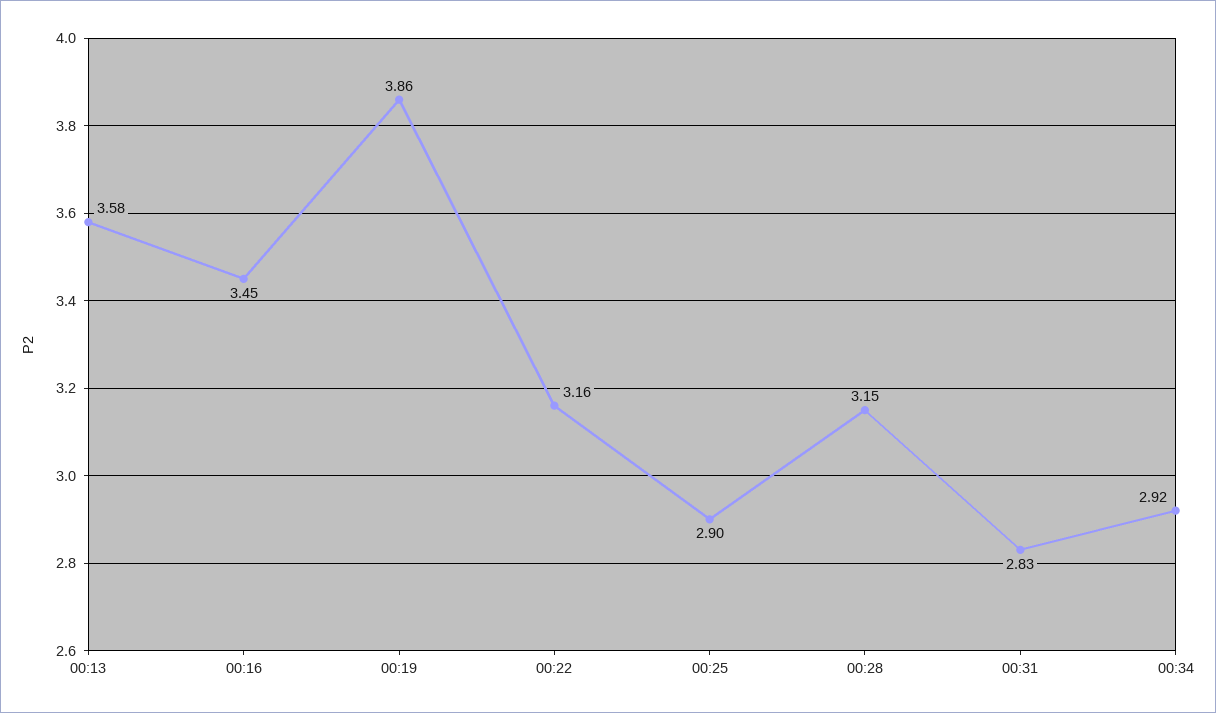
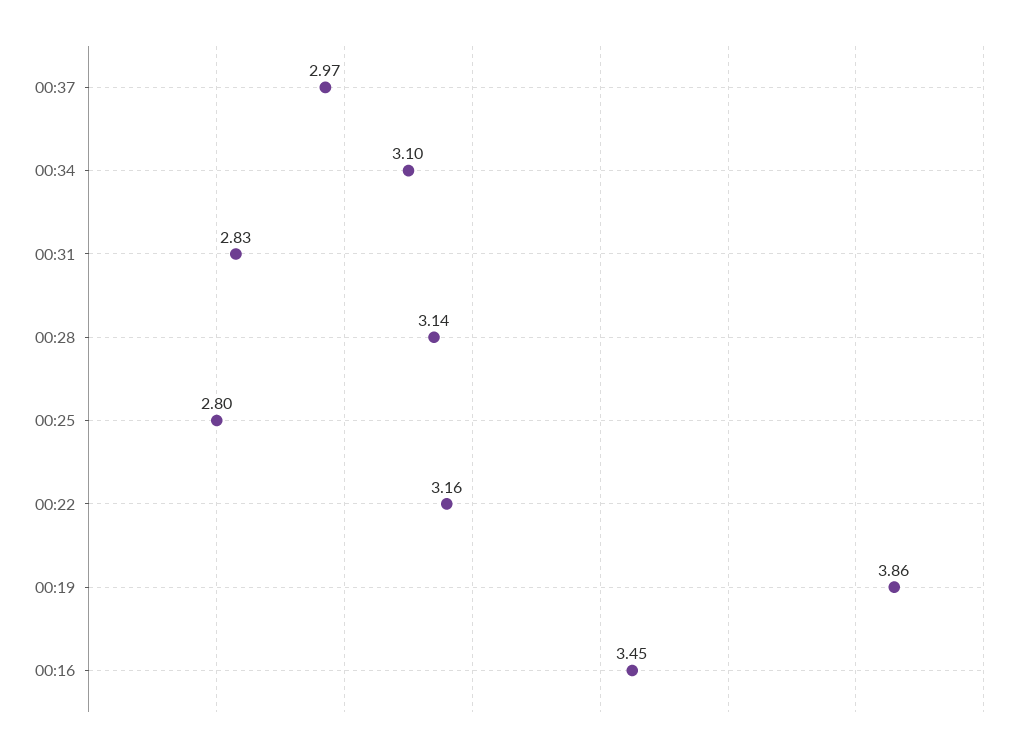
00:13: 3.58 -> none
00:25: 2.9 -> 2.8
00:28: 3.15 -> 3.14
00:34: 2.92 -> 3.1
00:37: none -> 2.97

